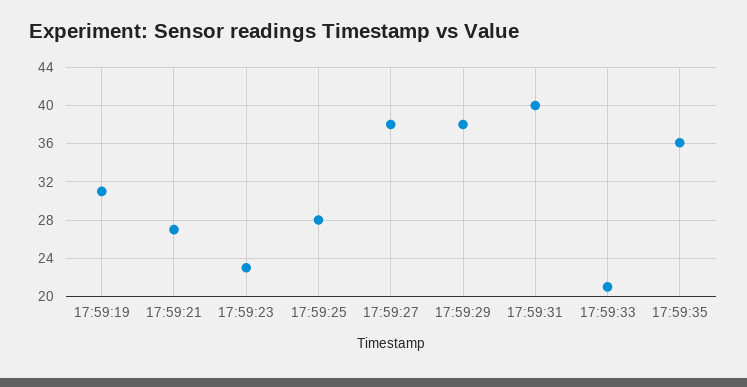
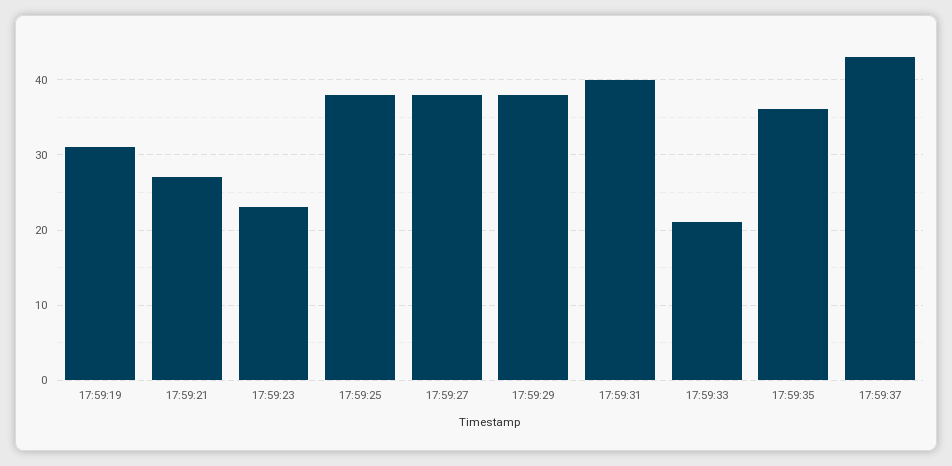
17:59:25: 28 -> 38
17:59:37: none -> 43

